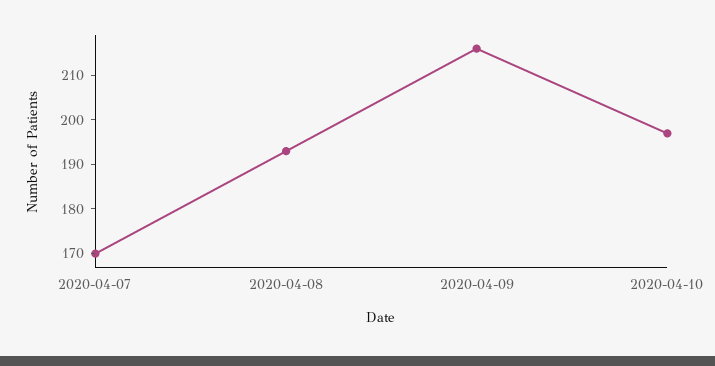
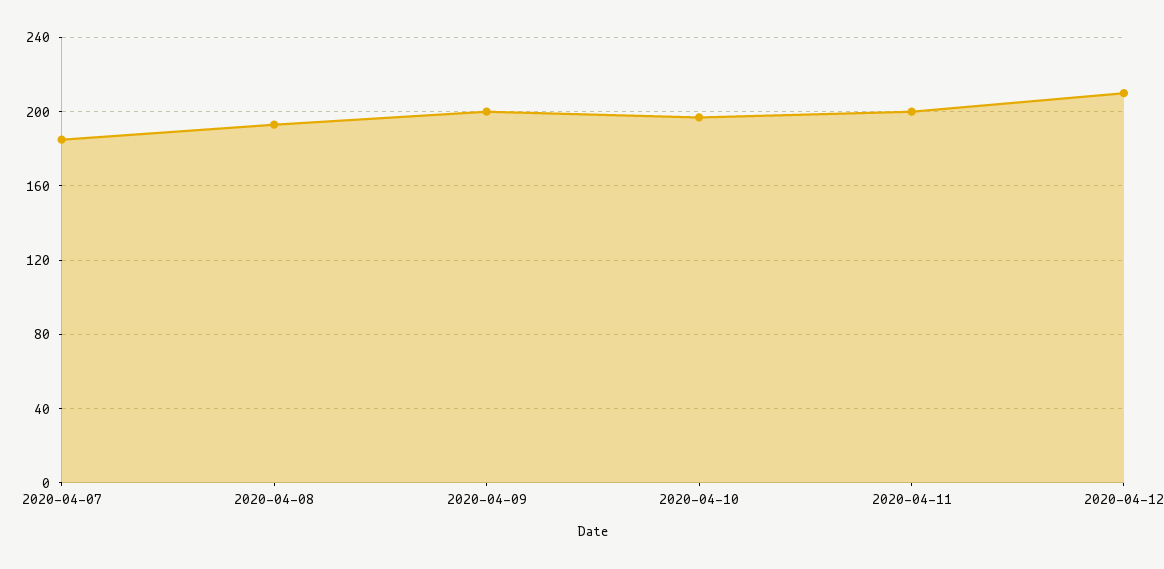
2020-04-07: 170 -> 185
2020-04-09: 215 -> 200
2020-04-11: none -> 200
2020-04-12: none -> 210

